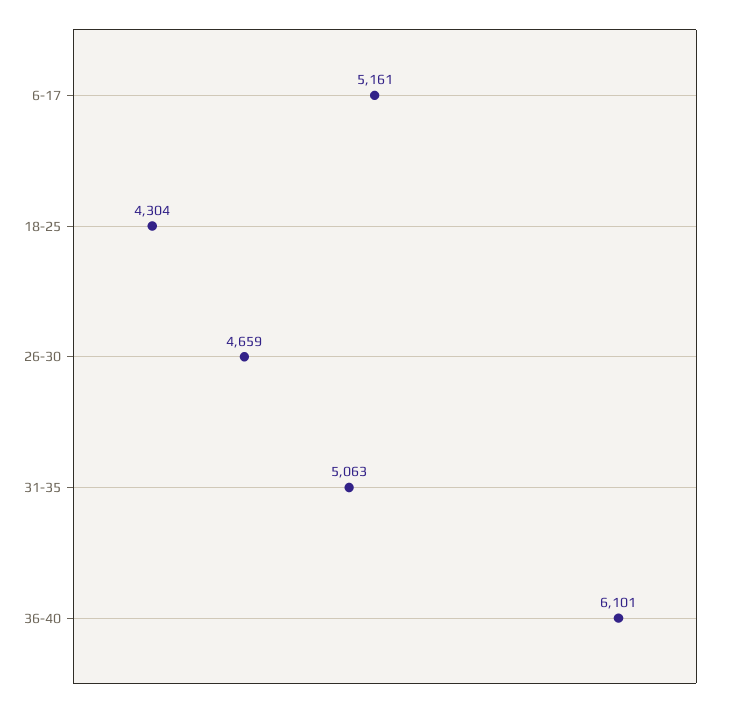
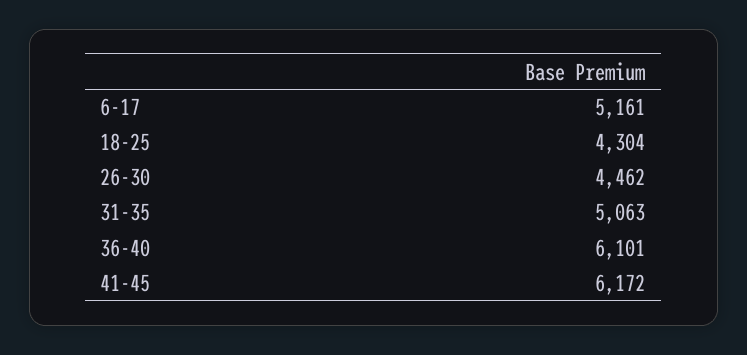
26-30: 4659 -> 4462
41-45: none -> 6172

